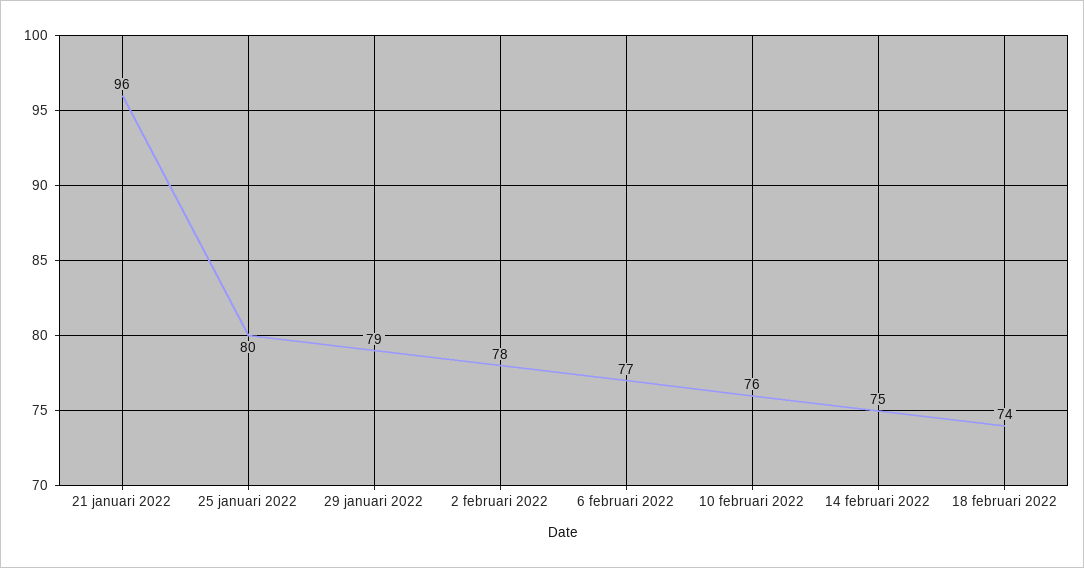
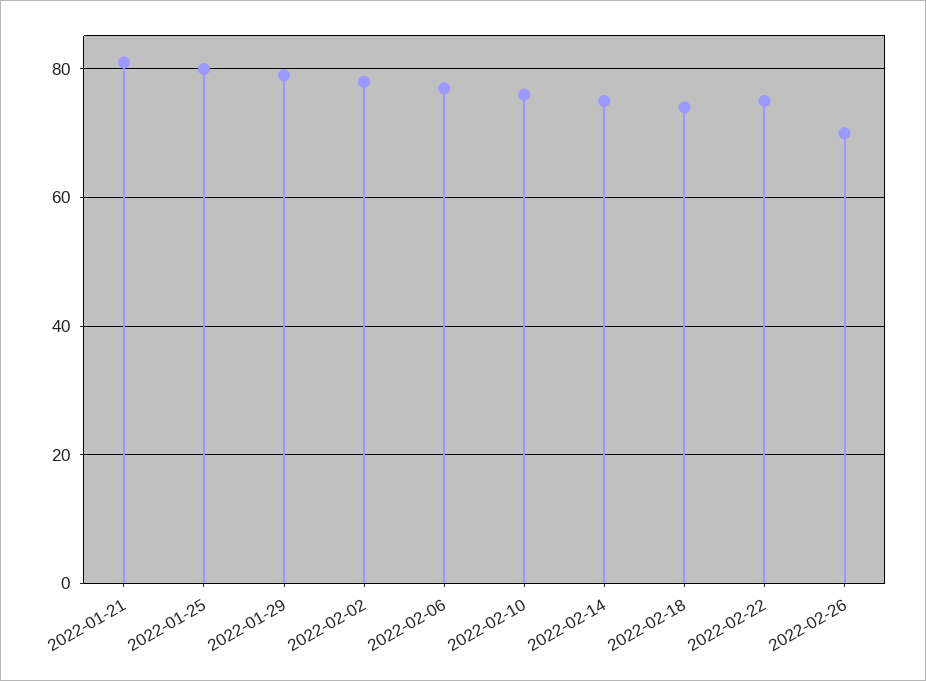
21 januari 2022: 96 -> 80
2022-02-22: none -> 75
2022-02-26: none -> 70

